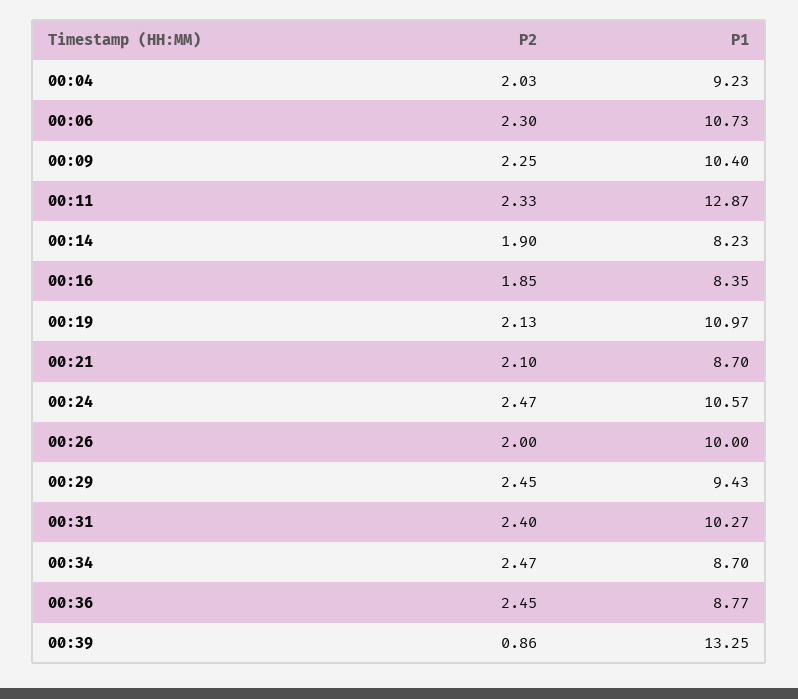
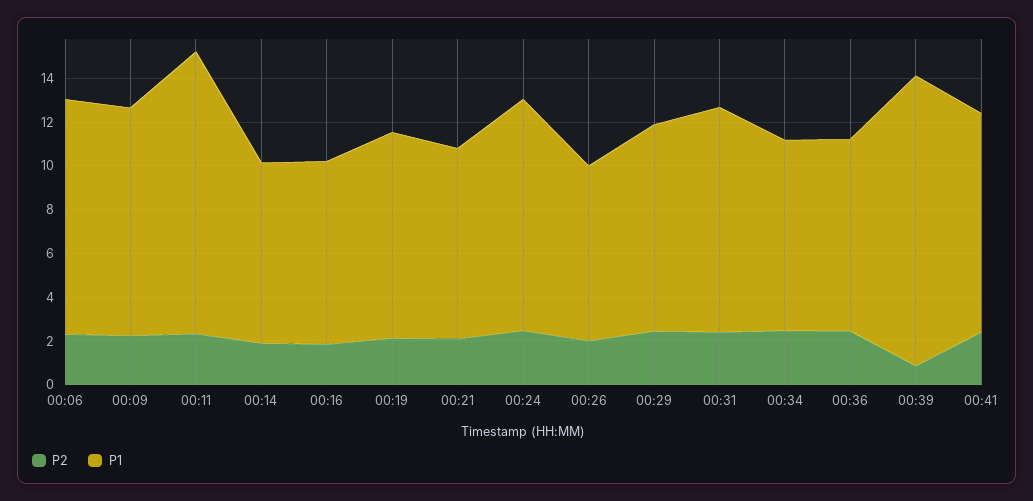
P2, 00:04: 2.03 -> none
P1, 00:04: 9.23 -> none
P1, 00:19: 10.97 -> 9.5
P1, 00:26: 10 -> 8
P2, 00:41: none -> 2.5
P1, 00:41: none -> 10

